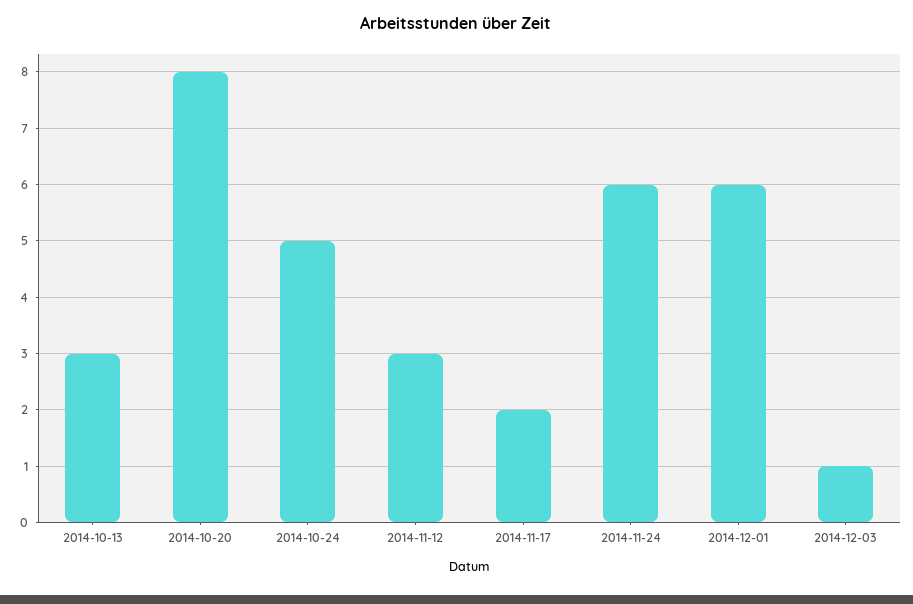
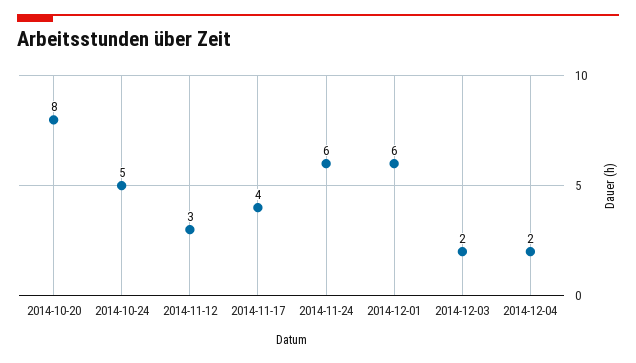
2014-10-13: 3 -> none
2014-11-17: 2 -> 4
2014-12-03: 1 -> 2
2014-12-04: none -> 2

